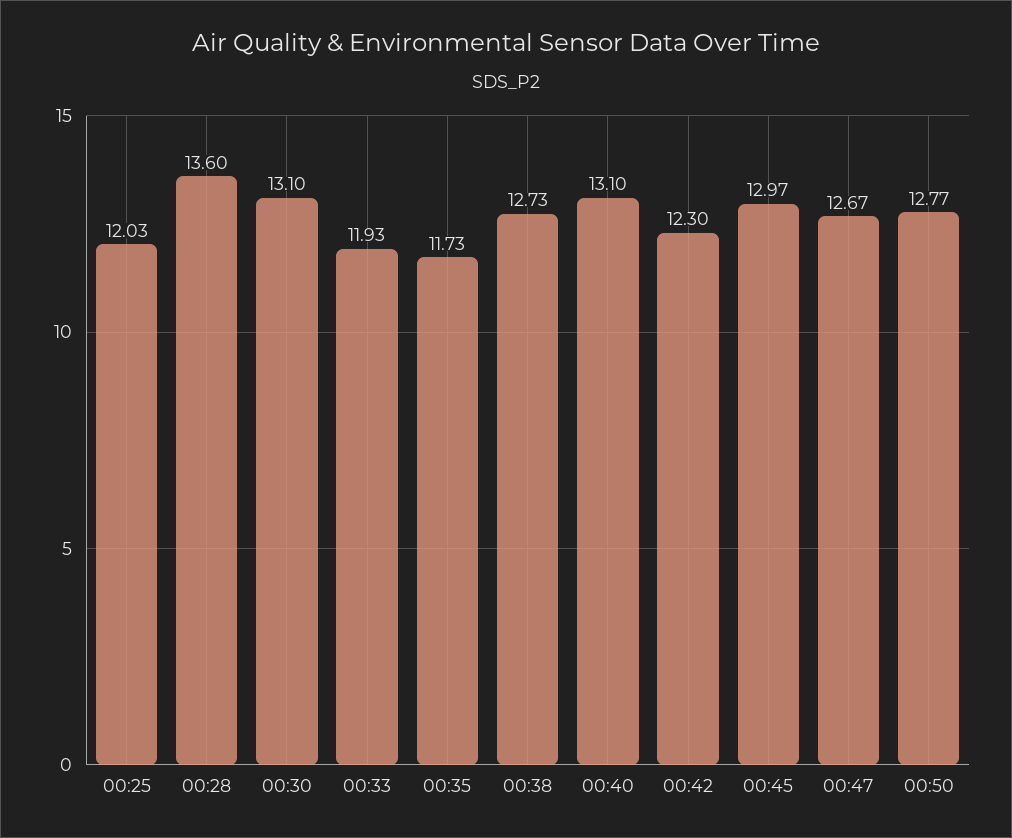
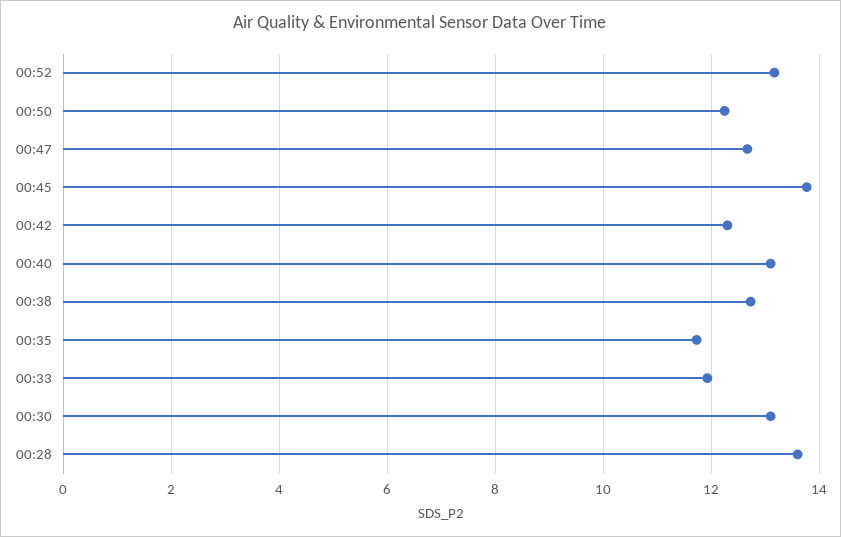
00:25: 12.03 -> none
00:45: 12.97 -> 13.8
00:50: 12.77 -> 12.2
00:52: none -> 13.2

